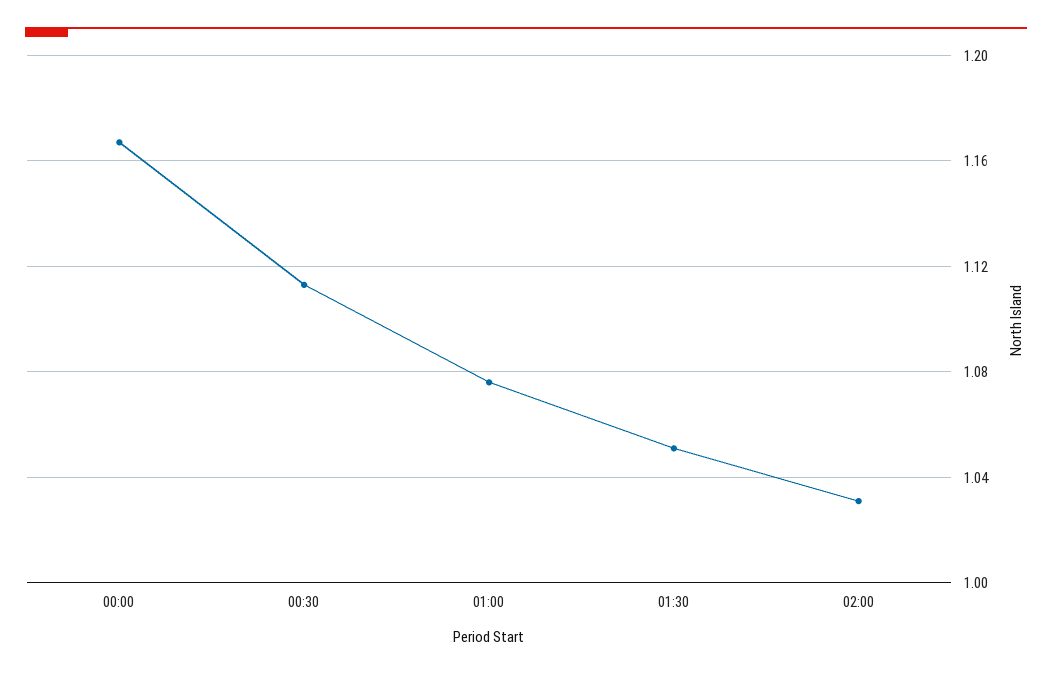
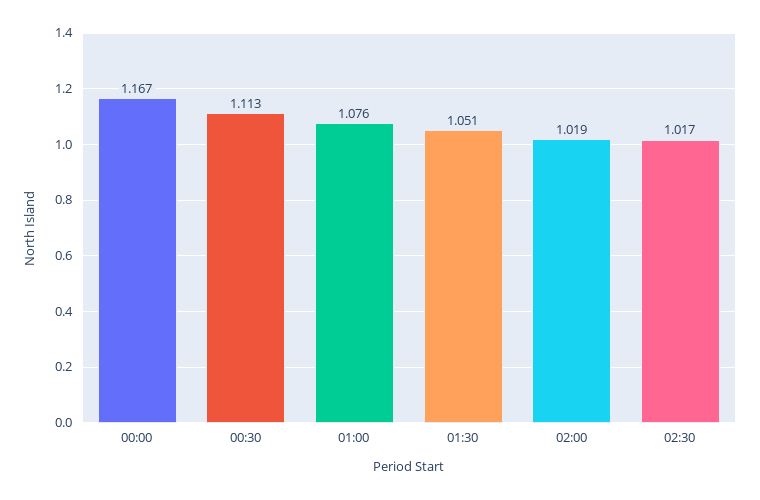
02:00: 1.03 -> 1.019
02:30: none -> 1.017

